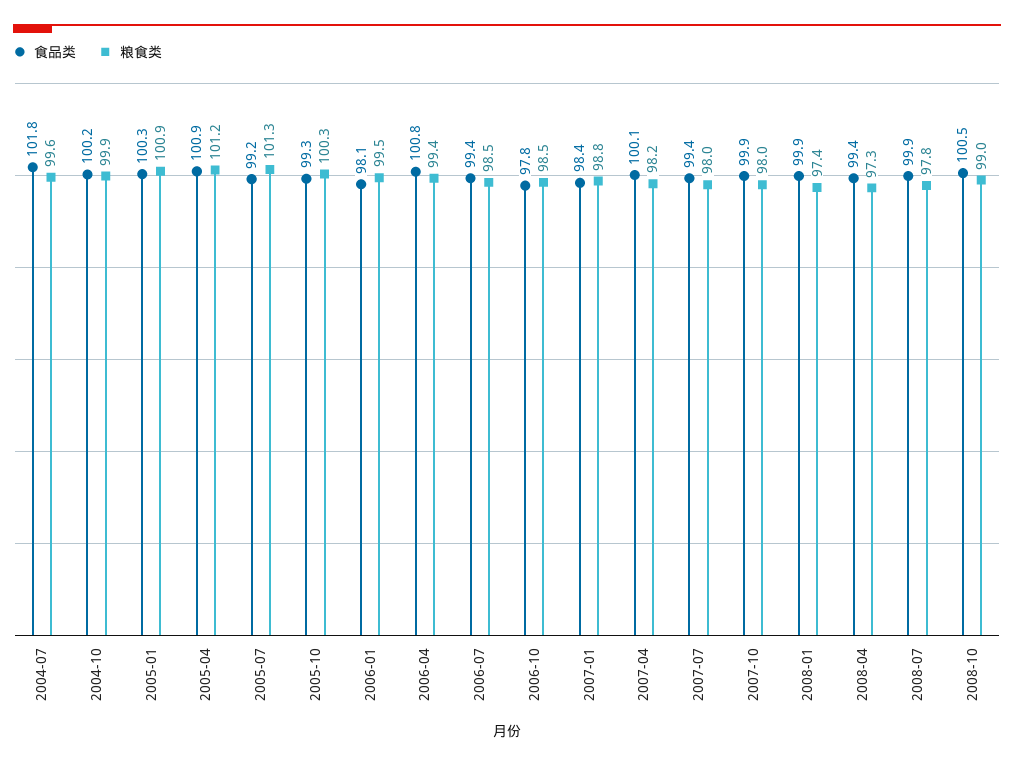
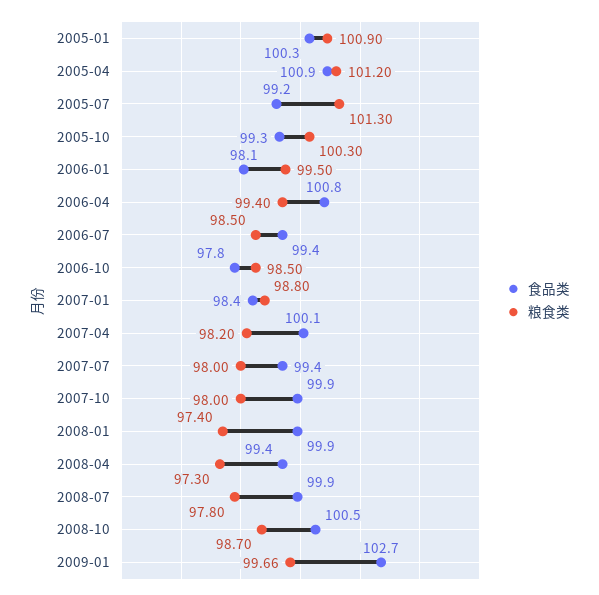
食品类, 2004-07: 101.8 -> none
粮食类, 2004-07: 99.6 -> none
食品类, 2004-10: 100.2 -> none
粮食类, 2004-10: 99.9 -> none
粮食类, 2008-10: 99 -> 98.7
食品类, 2009-01: none -> 102.7
粮食类, 2009-01: none -> 99.66

